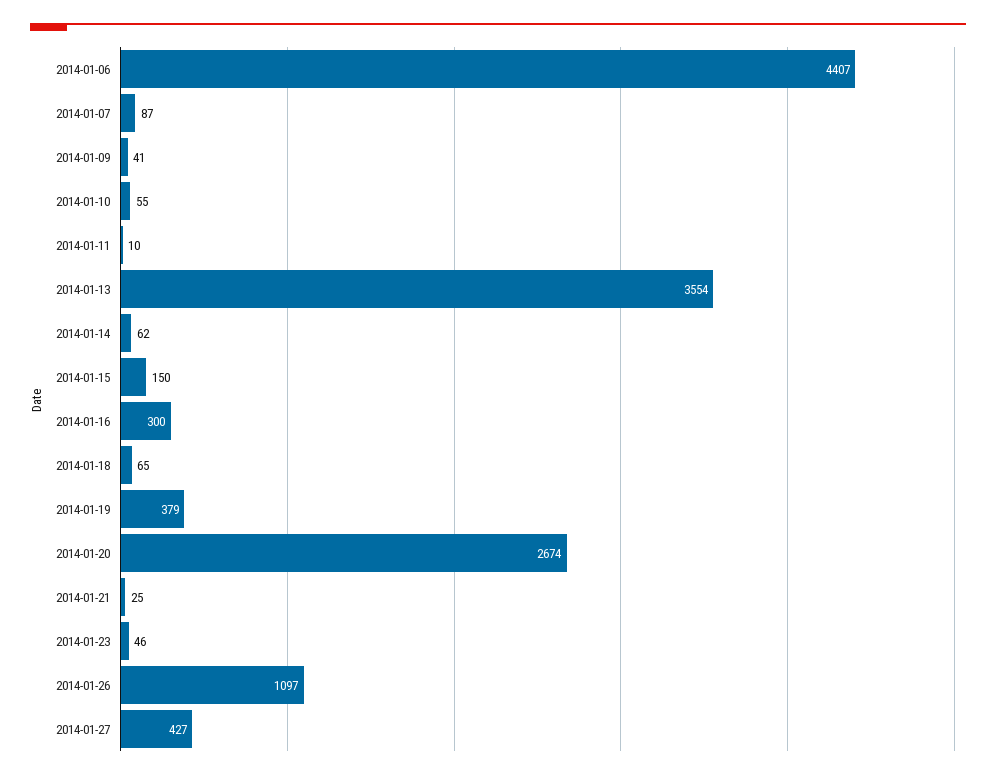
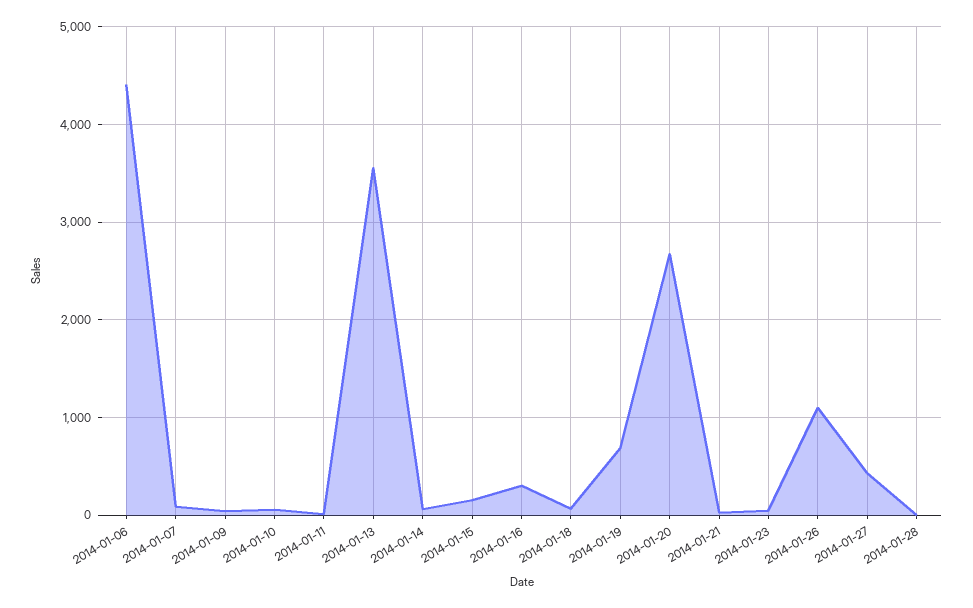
2014-01-19: 379 -> 700
2014-01-28: none -> 0

